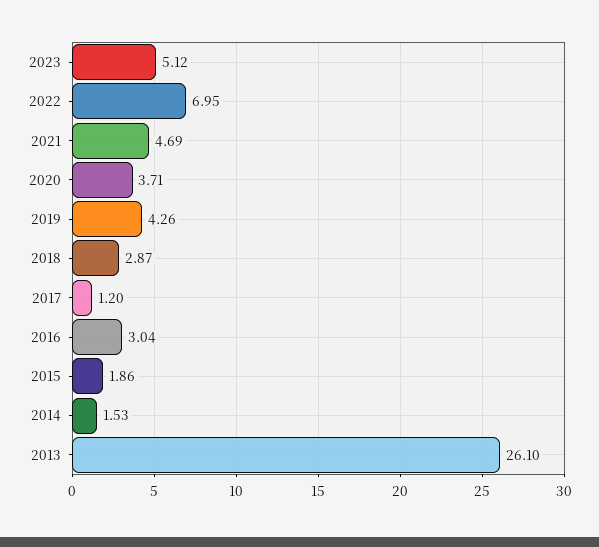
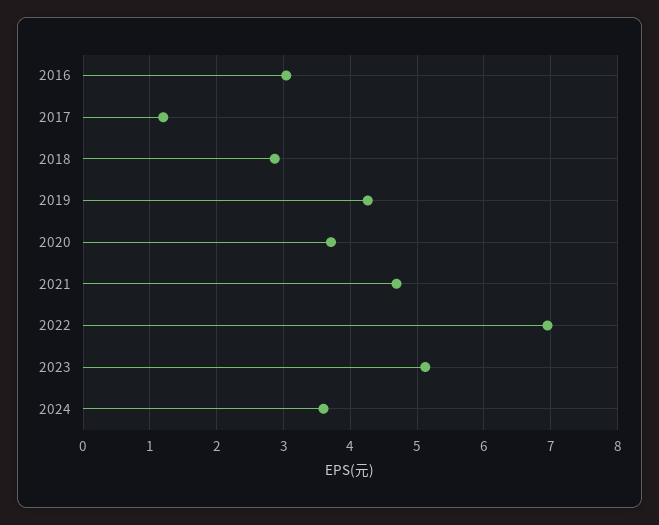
2015: 1.86 -> none
2014: 1.53 -> none
2013: 26.1 -> none
2024: none -> 3.6

